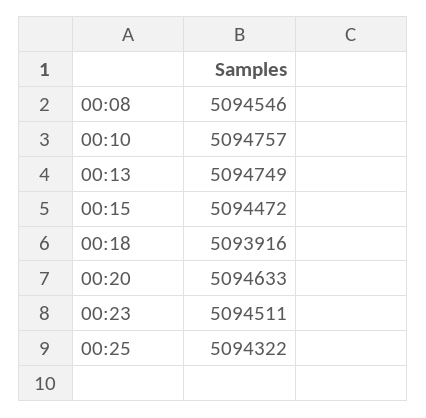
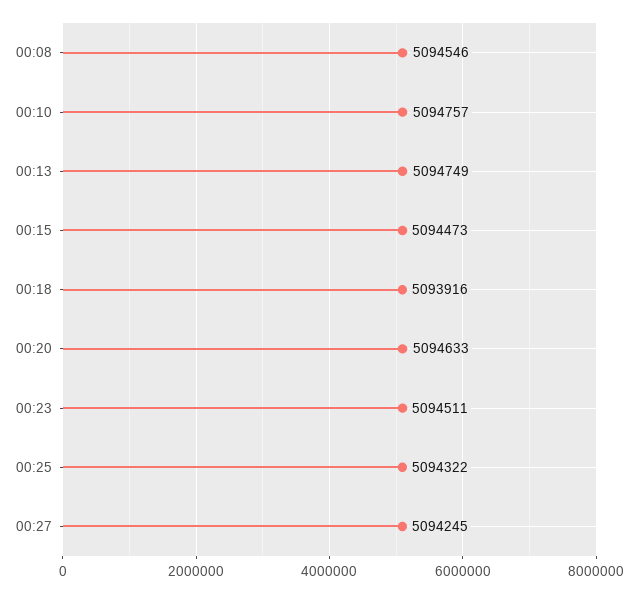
00:15: 5094472 -> 5094473
00:27: none -> 5094245

